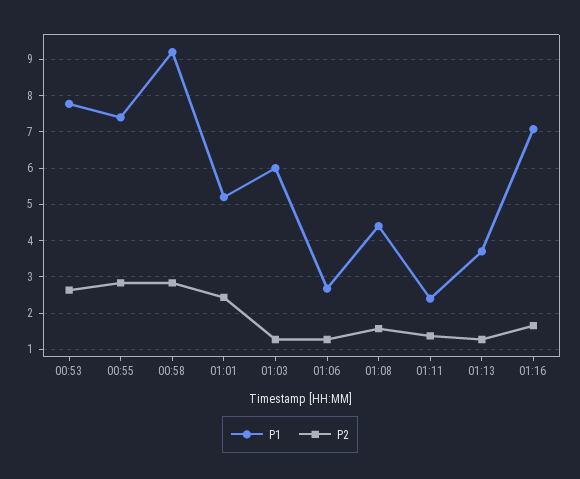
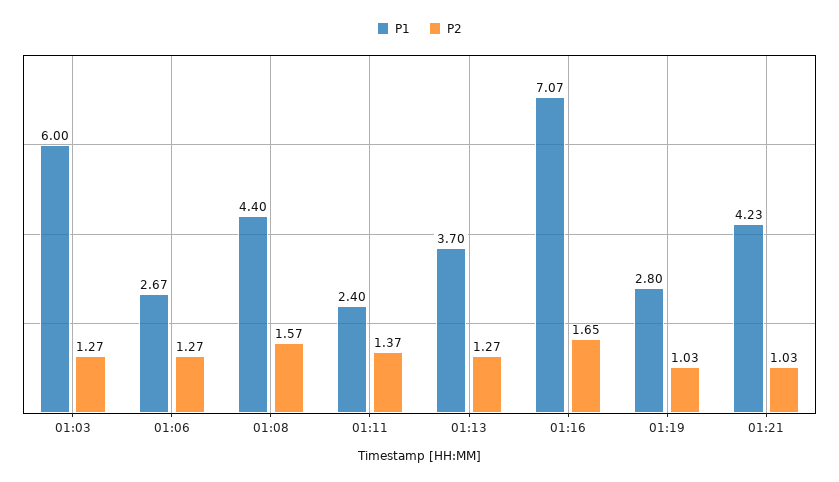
P1, 00:53: 7.8 -> none
P2, 00:53: 2.6 -> none
P1, 00:55: 7.4 -> none
P2, 00:55: 2.8 -> none
P1, 00:58: 9.2 -> none
P2, 00:58: 2.8 -> none
P1, 01:01: 5.2 -> none
P2, 01:01: 2.4 -> none
P1, 01:19: none -> 2.8
P2, 01:19: none -> 1.03
P1, 01:21: none -> 4.23
P2, 01:21: none -> 1.03

